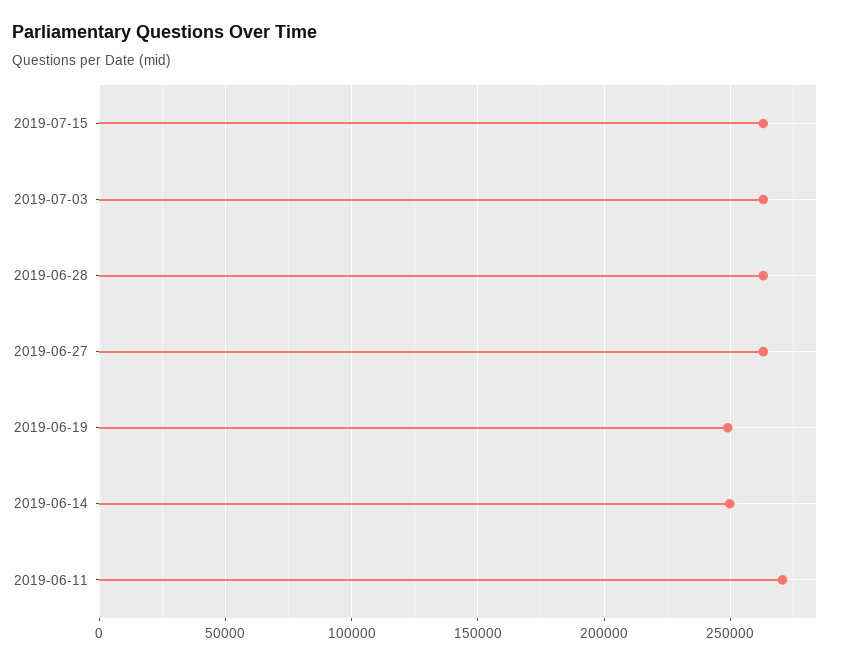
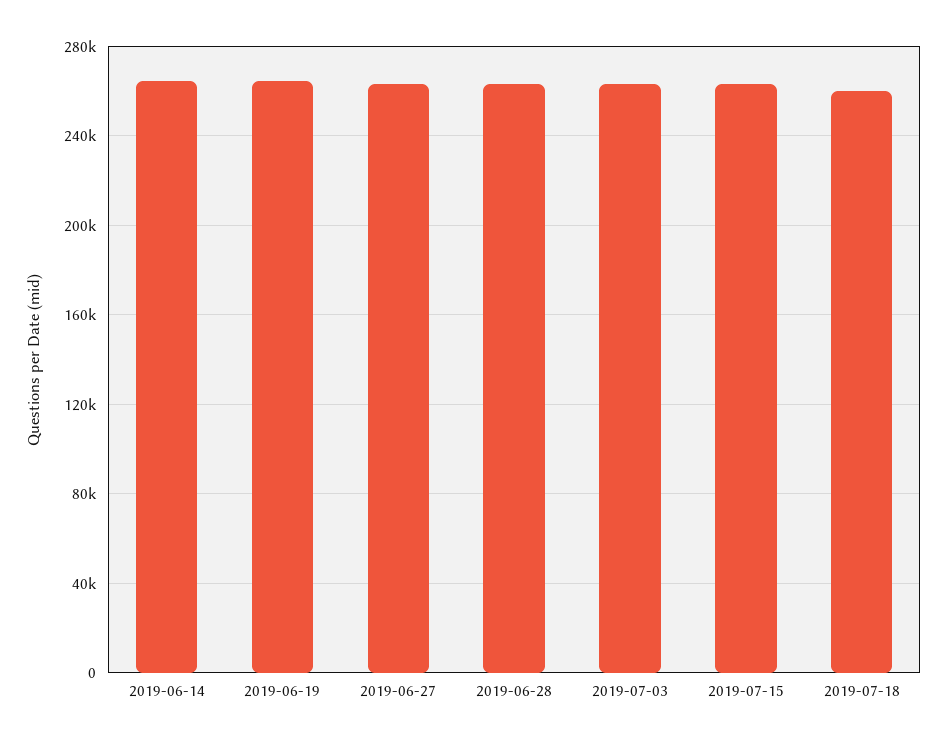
2019-06-19: 250000 -> 265000
2019-06-14: 250000 -> 265000
2019-06-11: 270000 -> none
2019-07-18: none -> 260000

